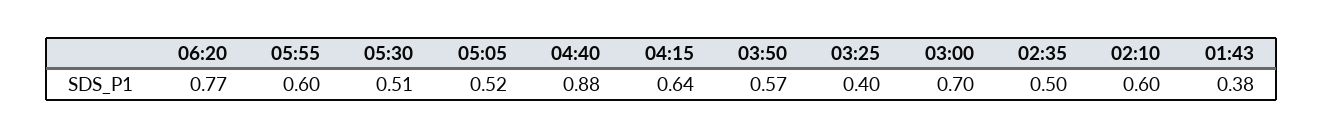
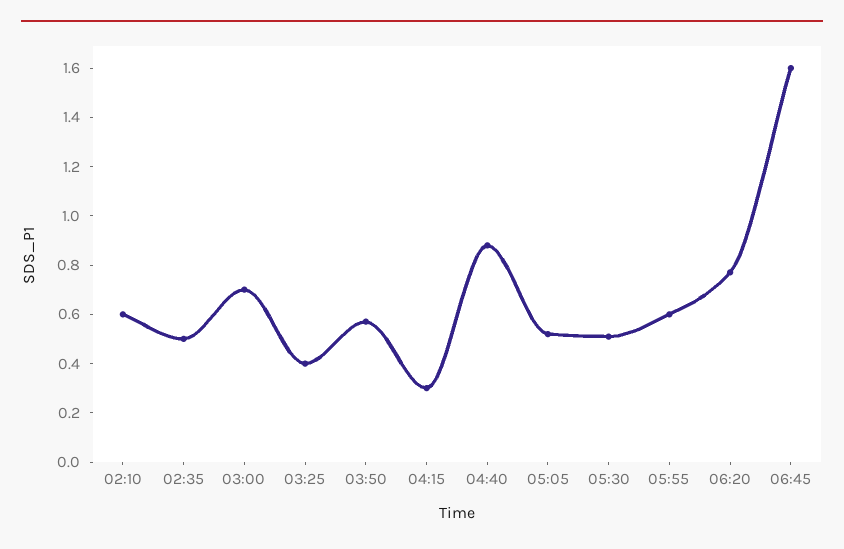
04:15: 0.64 -> 0.3
01:43: 0.38 -> none
06:45: none -> 1.6

